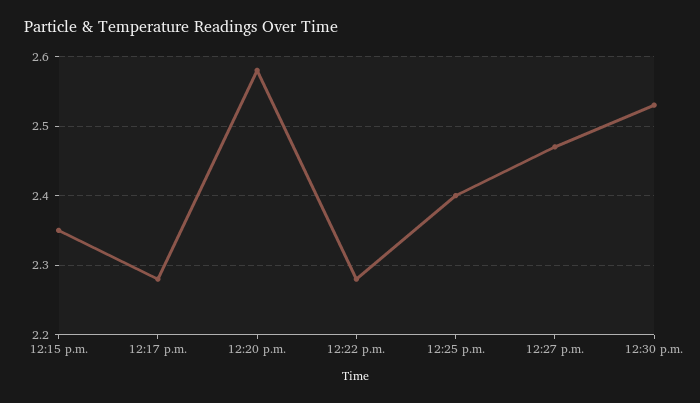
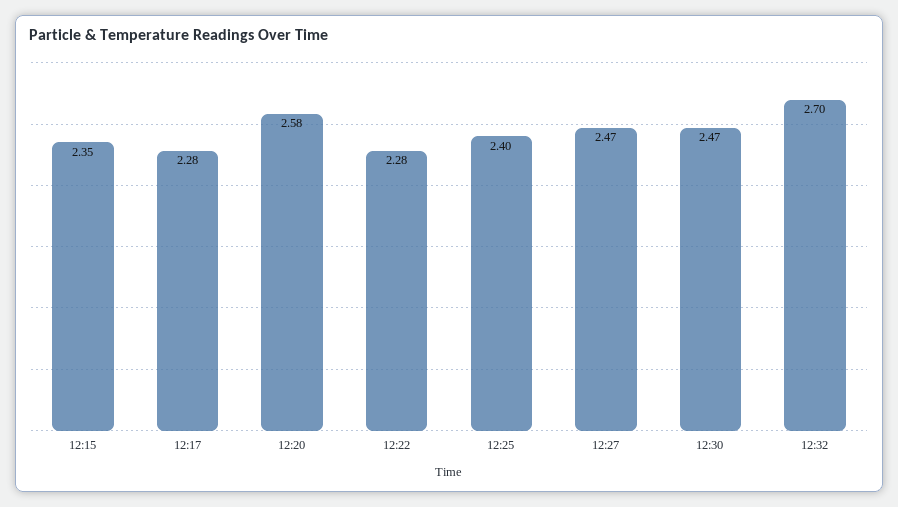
12:30 p.m.: 2.53 -> 2.47
12:32: none -> 2.7

